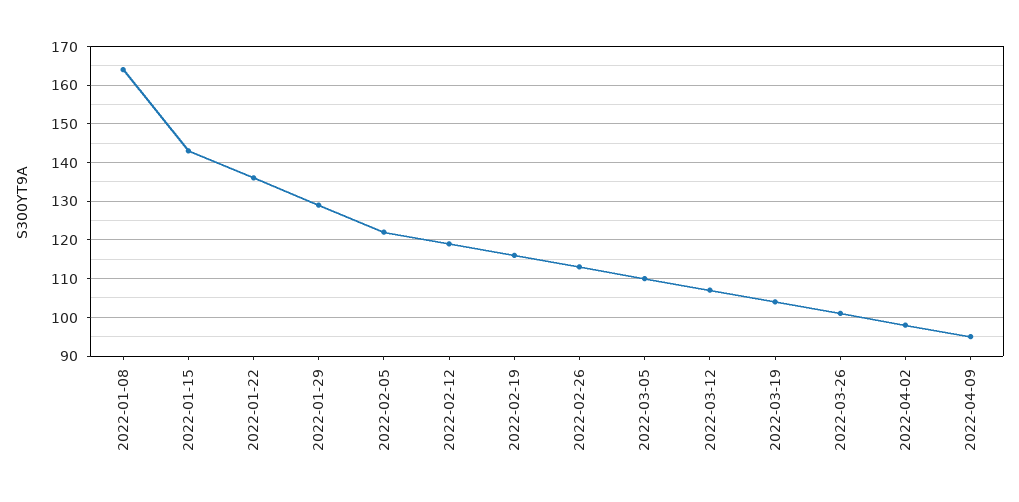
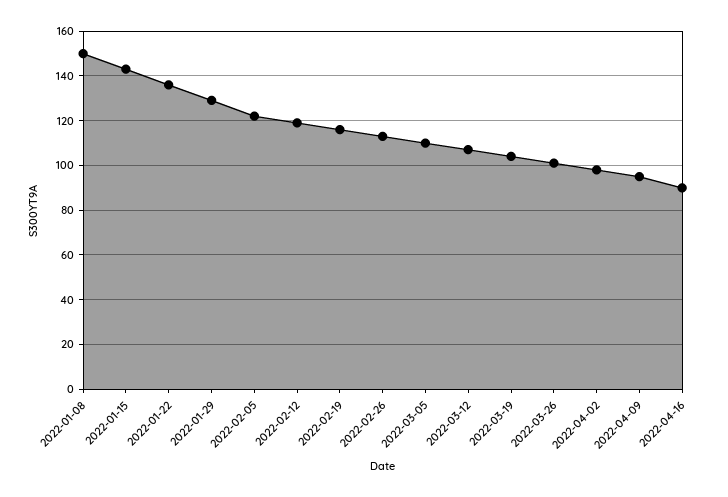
2022-01-08: 165 -> 150
2022-04-16: none -> 90

